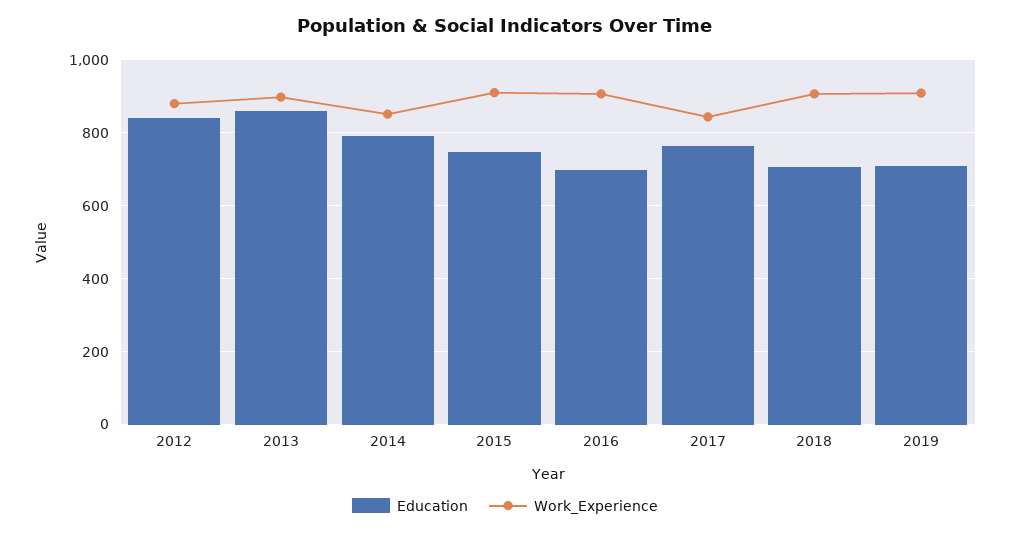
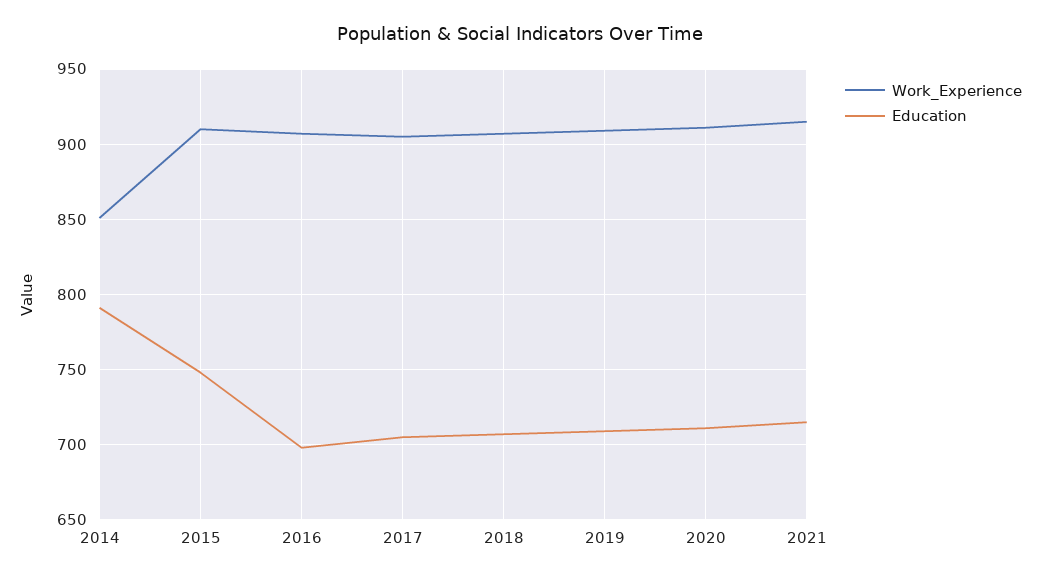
Education, 2012: 840 -> none
Work_Experience, 2012: 880 -> none
Education, 2013: 860 -> none
Work_Experience, 2013: 900 -> none
Education, 2017: 760 -> 705
Work_Experience, 2017: 840 -> 905
Work_Experience, 2020: none -> 910
Education, 2020: none -> 710
Work_Experience, 2021: none -> 915
Education, 2021: none -> 715

